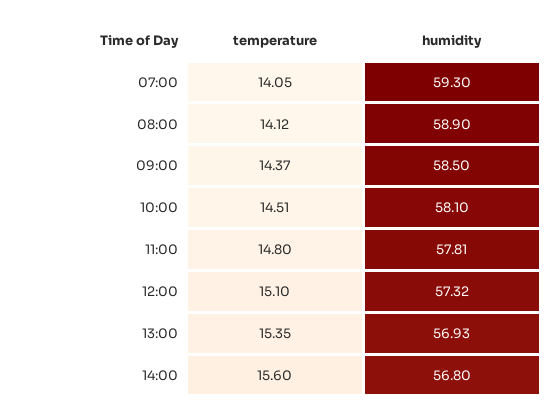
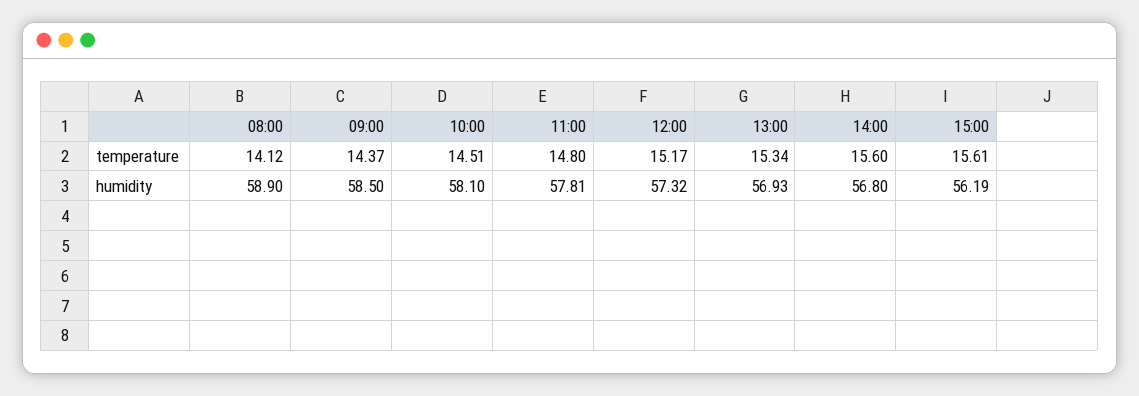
temperature, 07:00: 14.05 -> none
humidity, 07:00: 59.3 -> none
temperature, 12:00: 15.1 -> 15.17
temperature, 13:00: 15.35 -> 15.34
temperature, 15:00: none -> 15.61
humidity, 15:00: none -> 56.19

